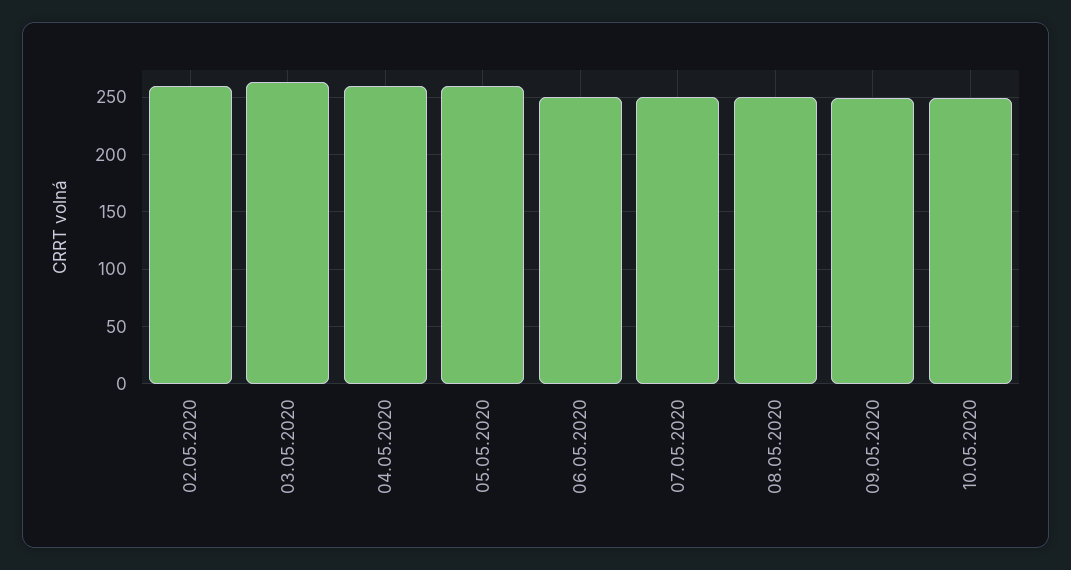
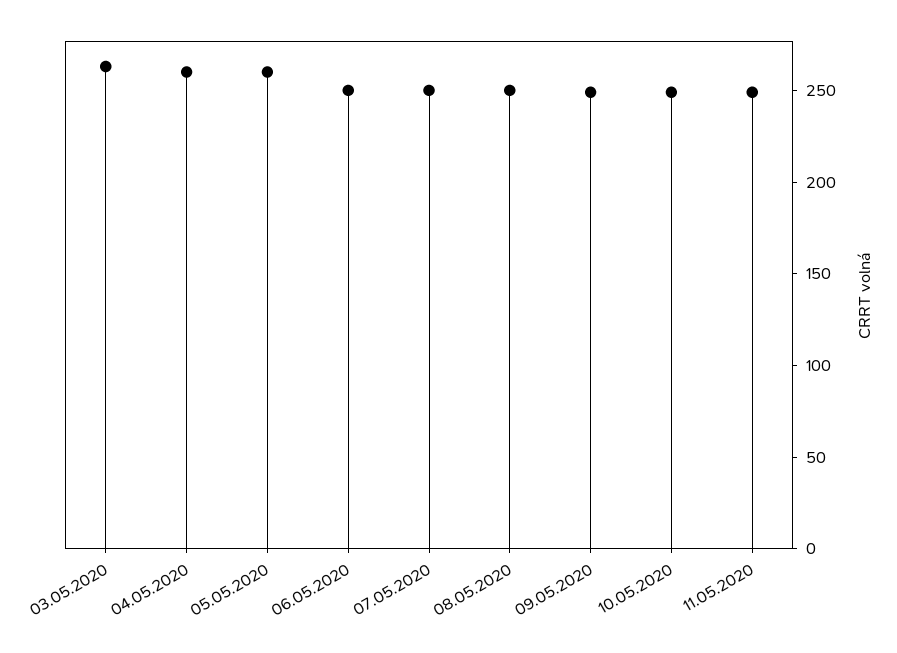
02.05.2020: 260 -> none
11.05.2020: none -> 250

